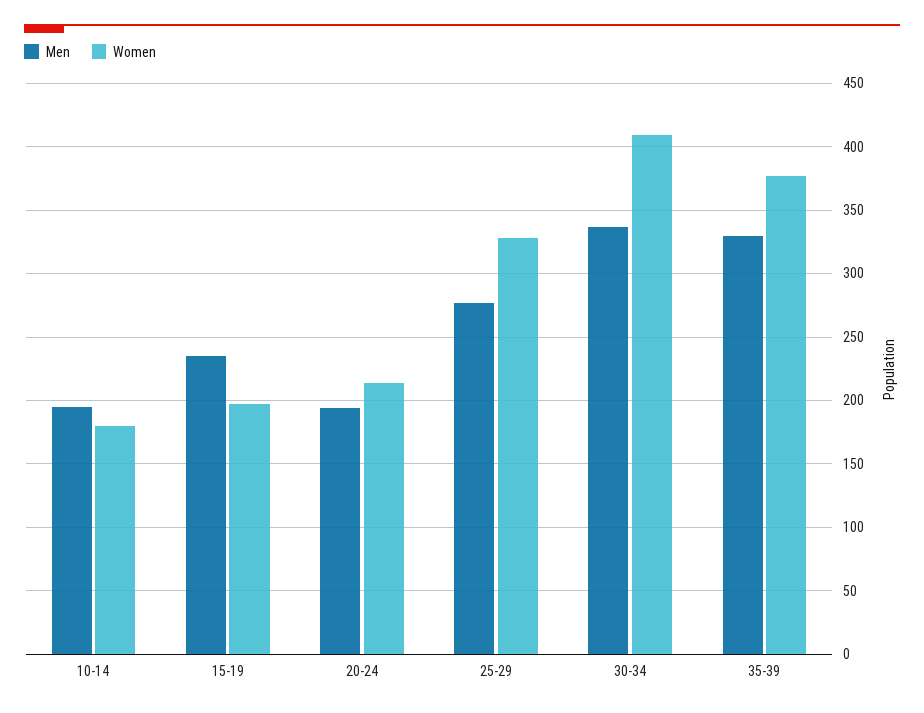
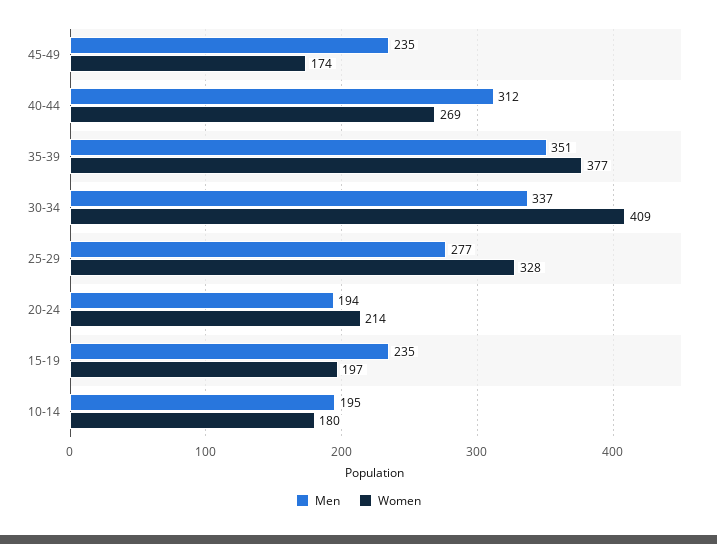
Men, 35-39: 330 -> 351
Men, 45-49: none -> 235
Women, 45-49: none -> 174
Men, 40-44: none -> 312
Women, 40-44: none -> 269

